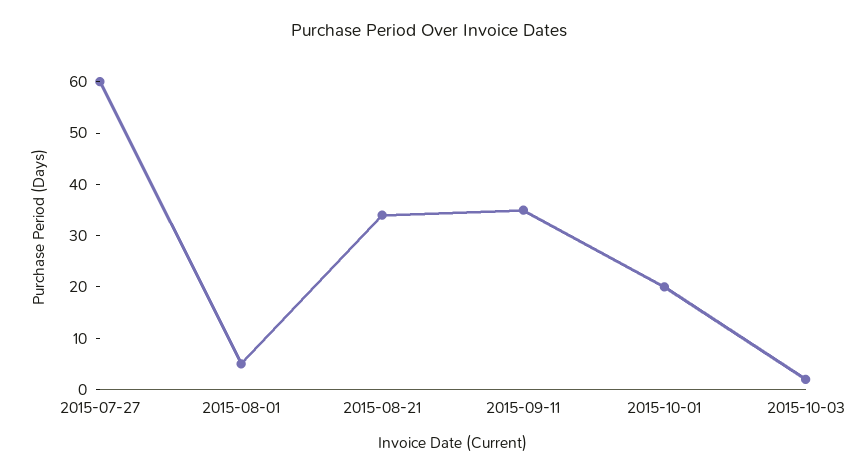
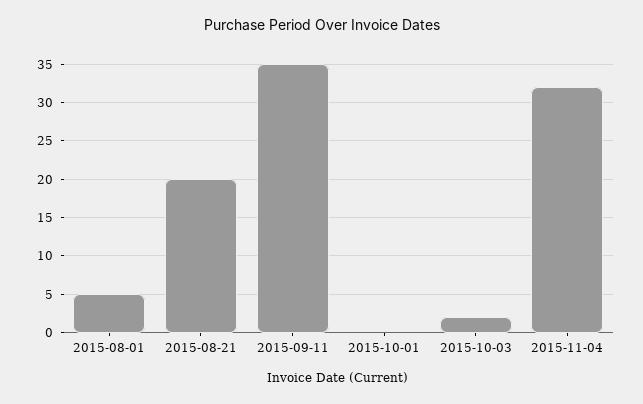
2015-07-27: 60 -> none
2015-08-21: 35 -> 20
2015-10-01: 20 -> 0
2015-11-04: none -> 32

